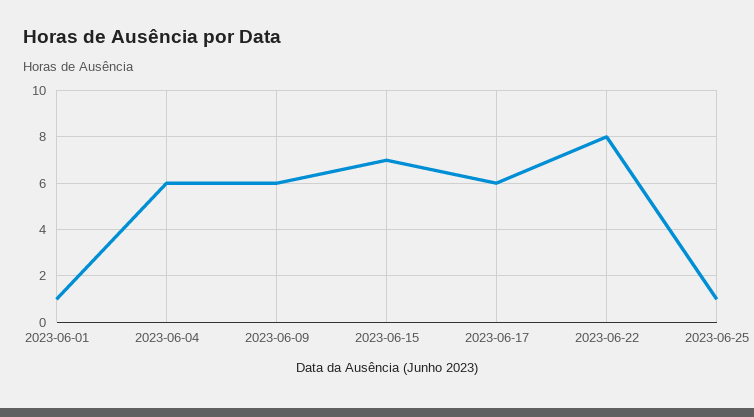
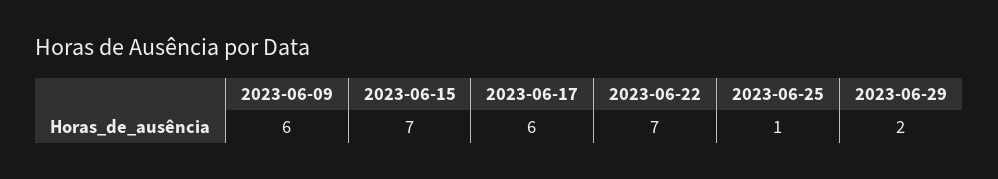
2023-06-01: 1 -> none
2023-06-04: 6 -> none
2023-06-22: 8 -> 7
2023-06-29: none -> 2

